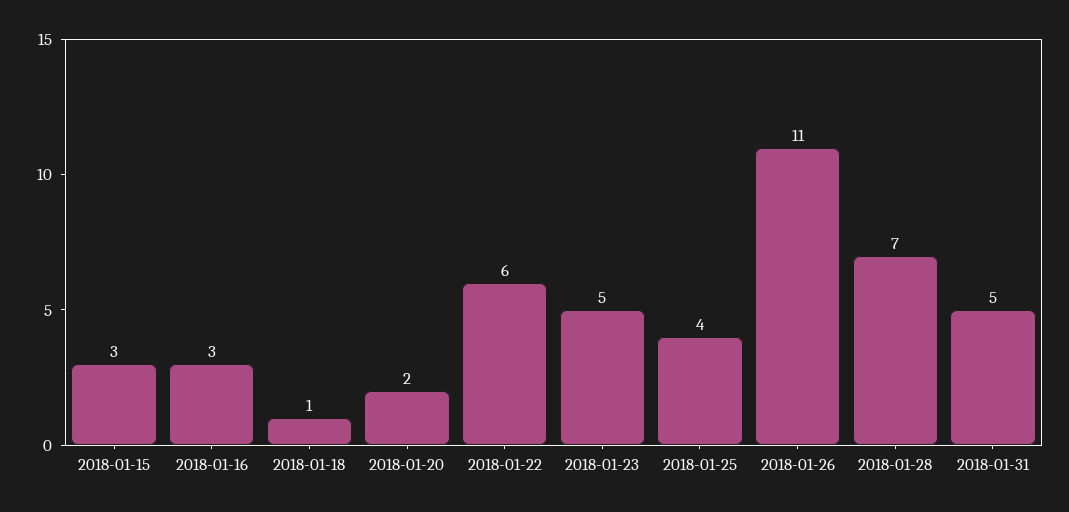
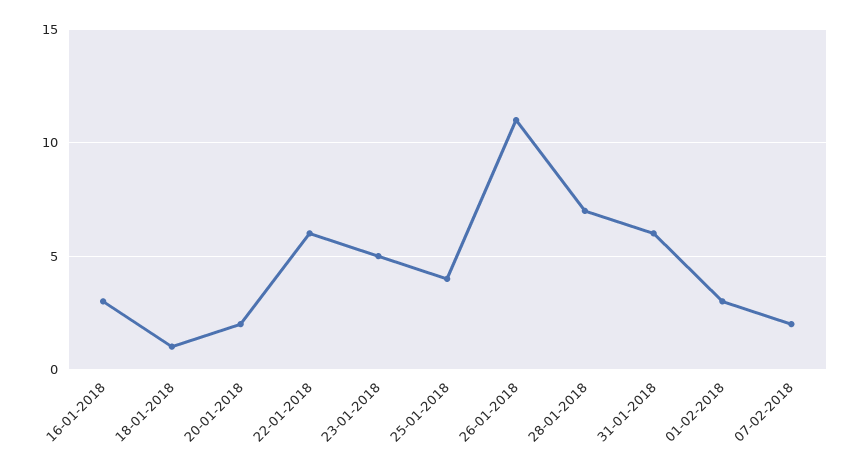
2018-01-15: 3 -> none
2018-01-31: 5 -> 6
01-02-2018: none -> 3
07-02-2018: none -> 2

